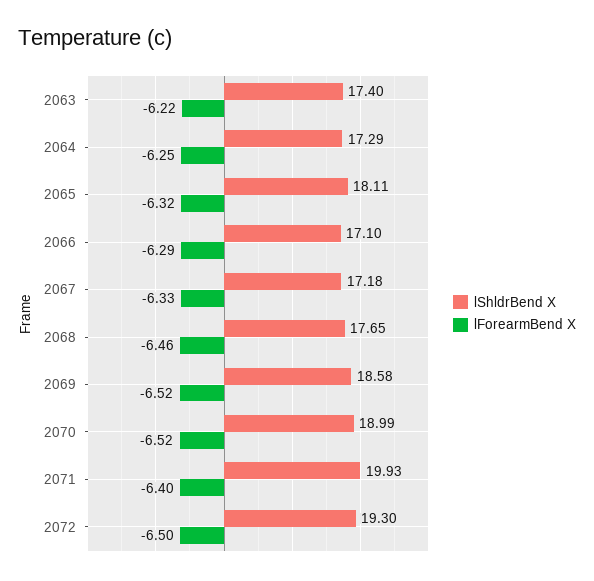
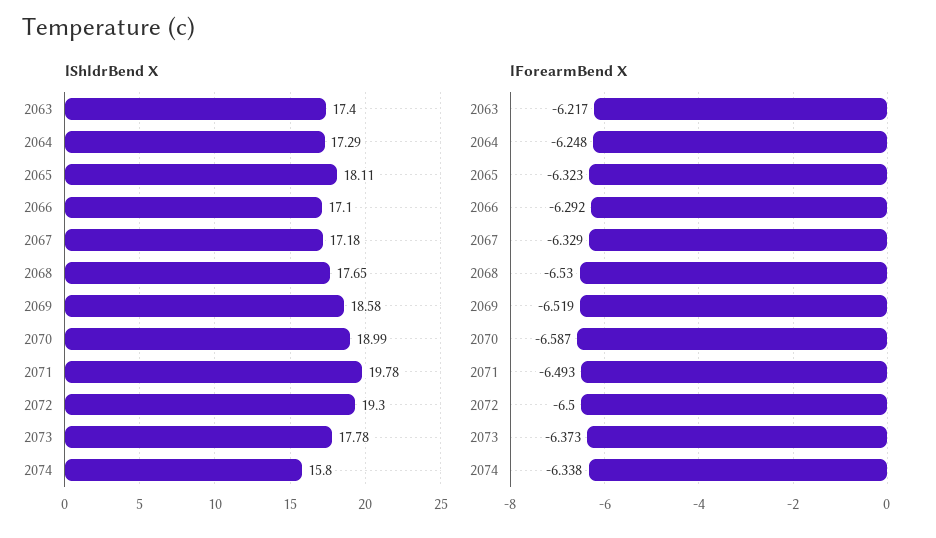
lForearmBend X, 2068: -6.46 -> -6.53
lForearmBend X, 2070: -6.52 -> -6.587
lShldrBend X, 2071: 19.93 -> 19.78
lForearmBend X, 2071: -6.4 -> -6.493
lShldrBend X, 2073: none -> 17.78
lShldrBend X, 2074: none -> 15.8
lForearmBend X, 2073: none -> -6.373
lForearmBend X, 2074: none -> -6.338

